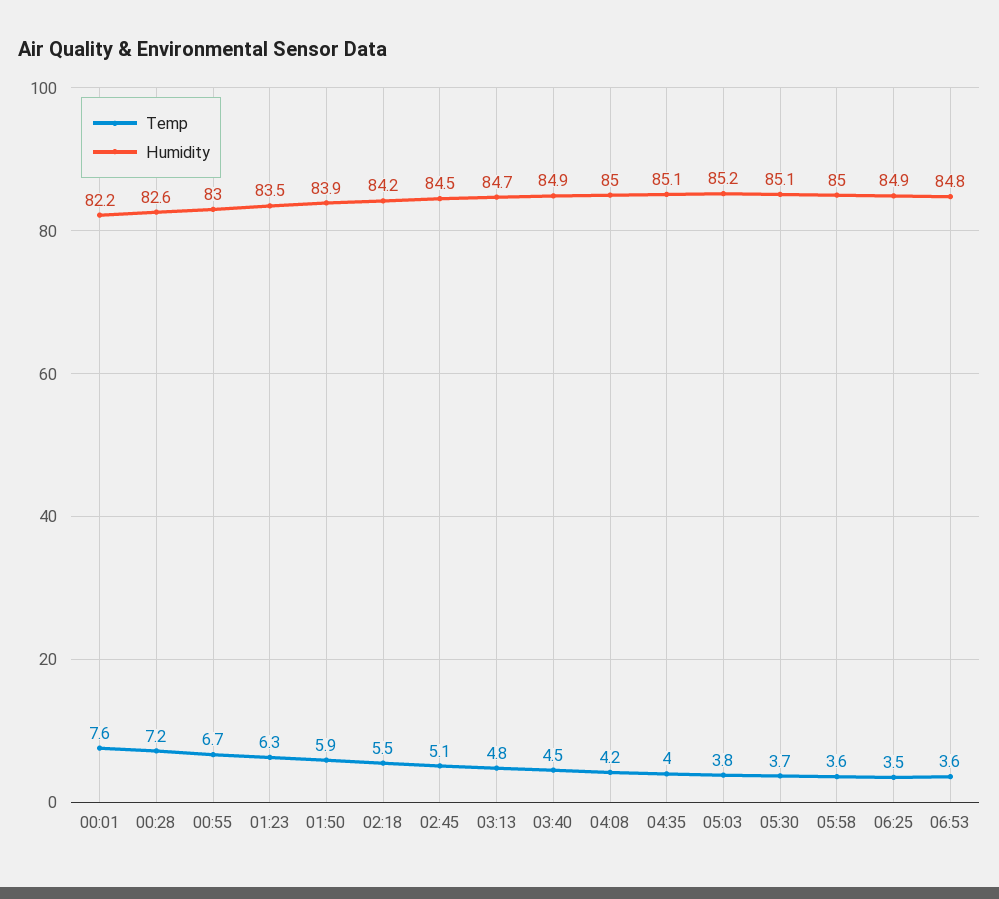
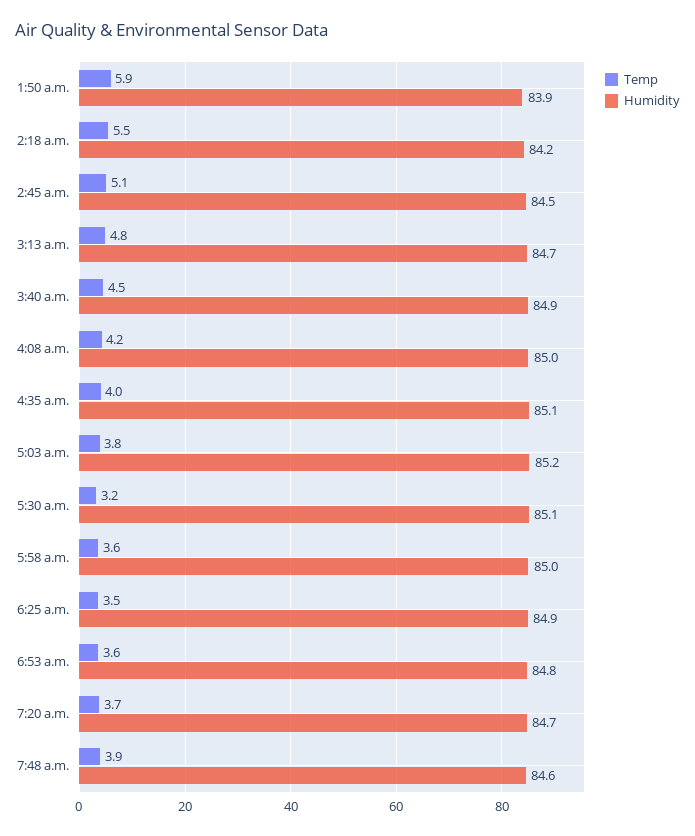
Temp, 00:01: 7.6 -> none
Humidity, 00:01: 82.2 -> none
Temp, 00:28: 7.2 -> none
Humidity, 00:28: 82.6 -> none
Temp, 00:55: 6.7 -> none
Humidity, 00:55: 83 -> none
Temp, 01:23: 6.3 -> none
Humidity, 01:23: 83.5 -> none
Temp, 05:30: 3.7 -> 3.2
Temp, 7:20 a.m.: none -> 3.7
Humidity, 7:20 a.m.: none -> 84.7
Temp, 7:48 a.m.: none -> 3.9
Humidity, 7:48 a.m.: none -> 84.6

